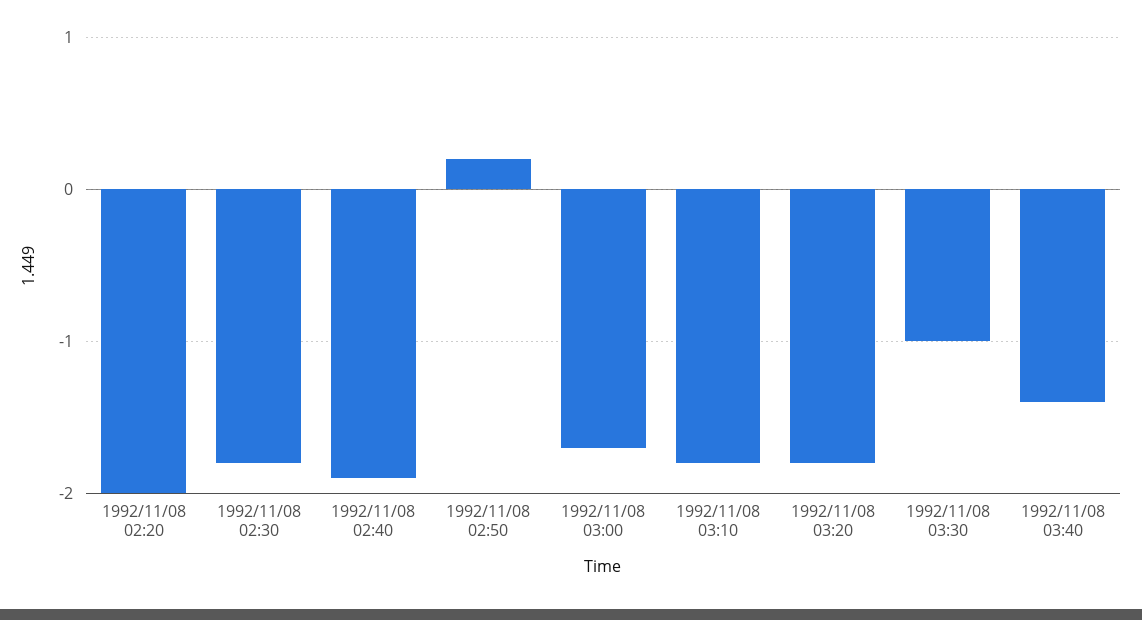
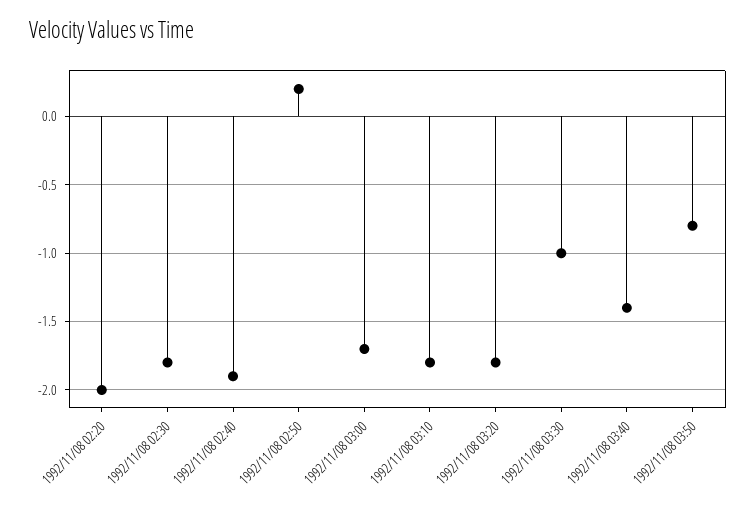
1992/11/08 03:50: none -> -0.8

